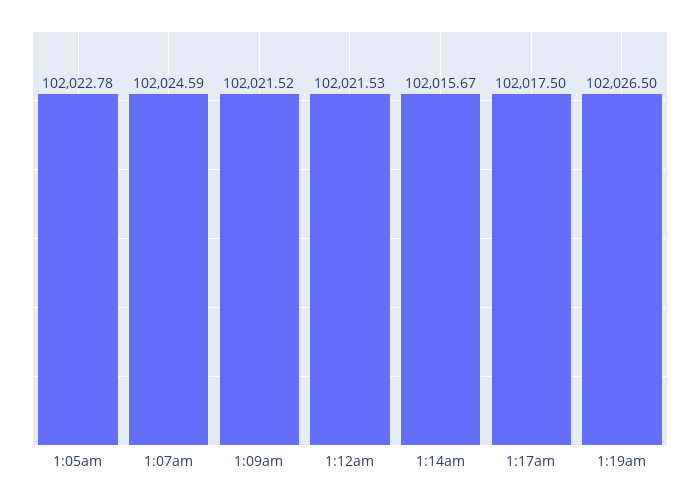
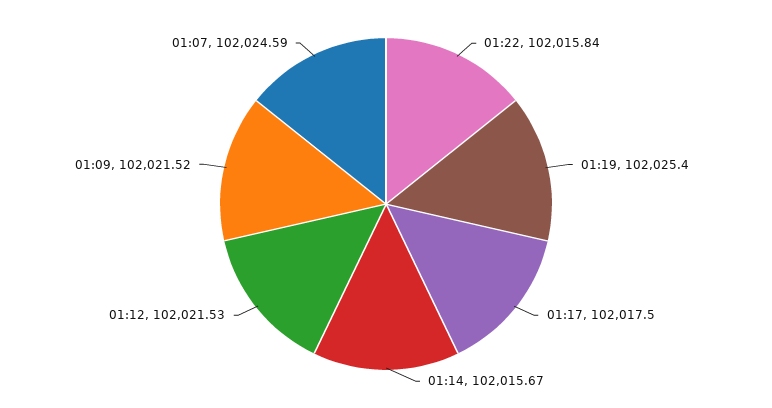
1:05am: 102022.78 -> none
1:19am: 102026.5 -> 102025.4
01:22: none -> 102015.84

